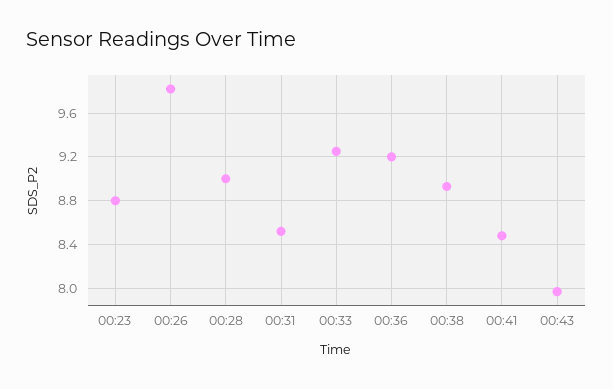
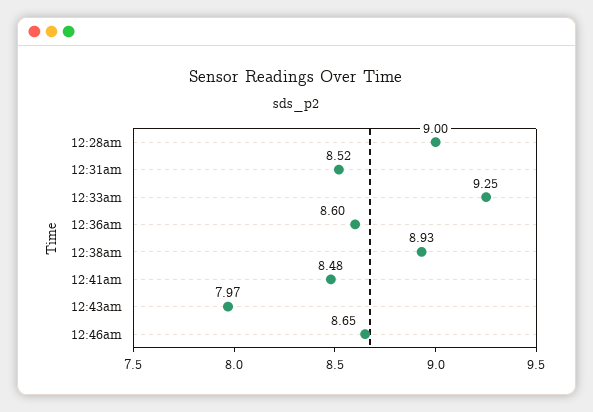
00:23: 8.8 -> none
00:26: 9.8 -> none
00:36: 9.2 -> 8.6
12:46am: none -> 8.65

